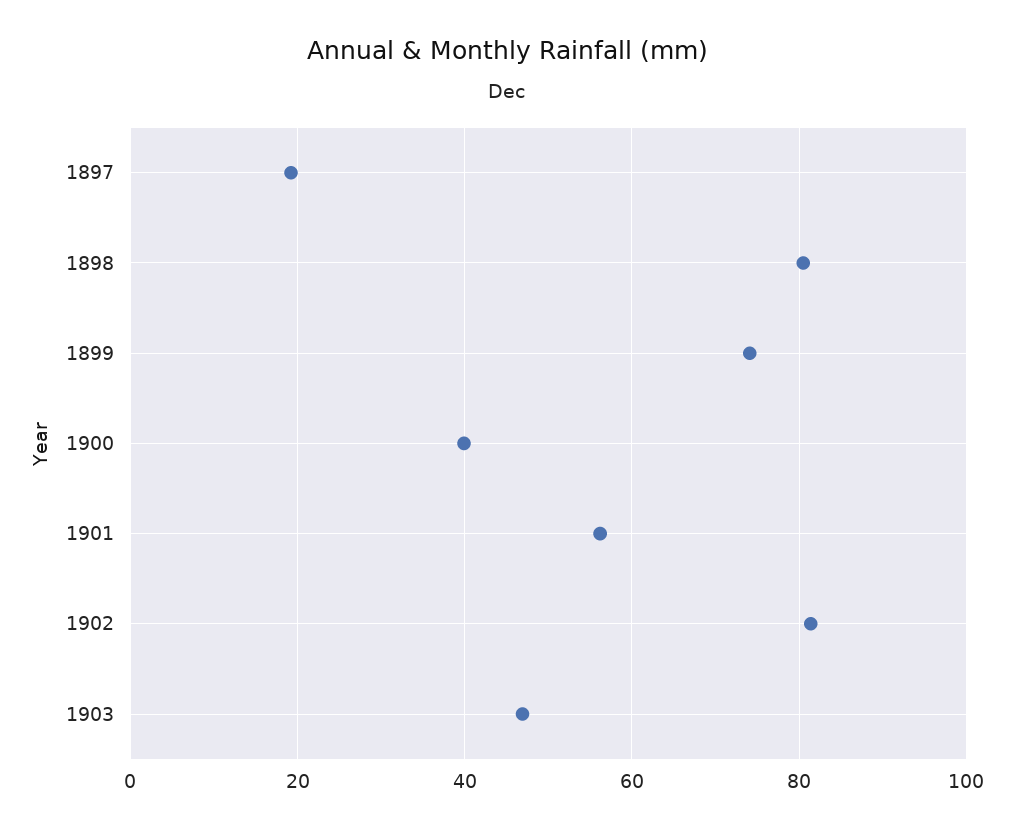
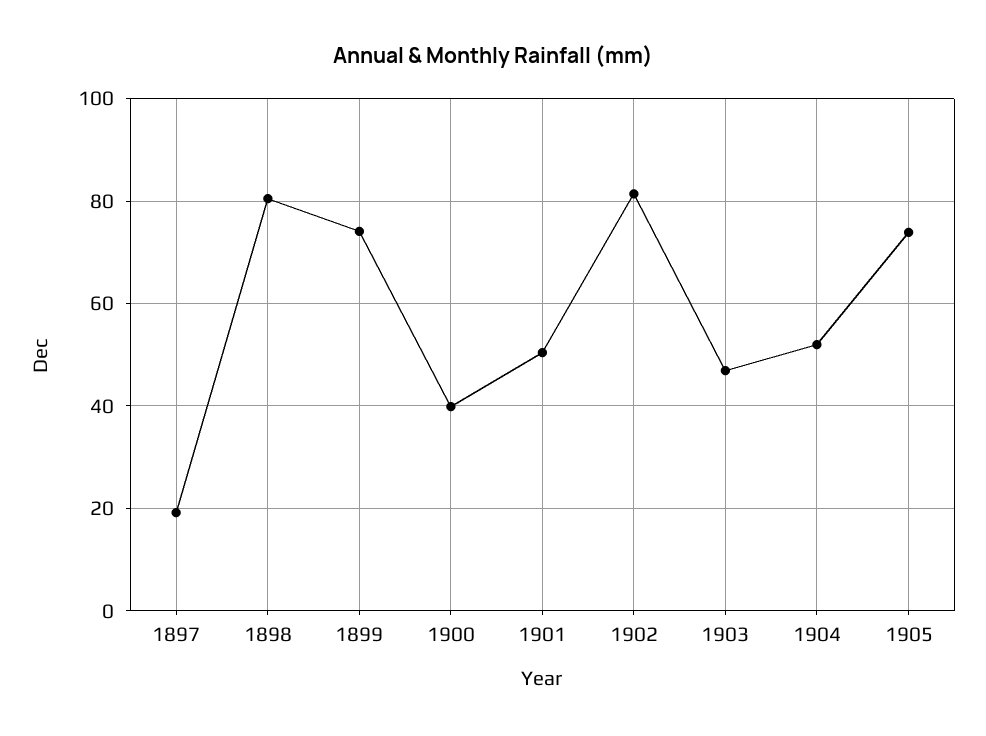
1901: 56 -> 50
1904: none -> 52
1905: none -> 74

